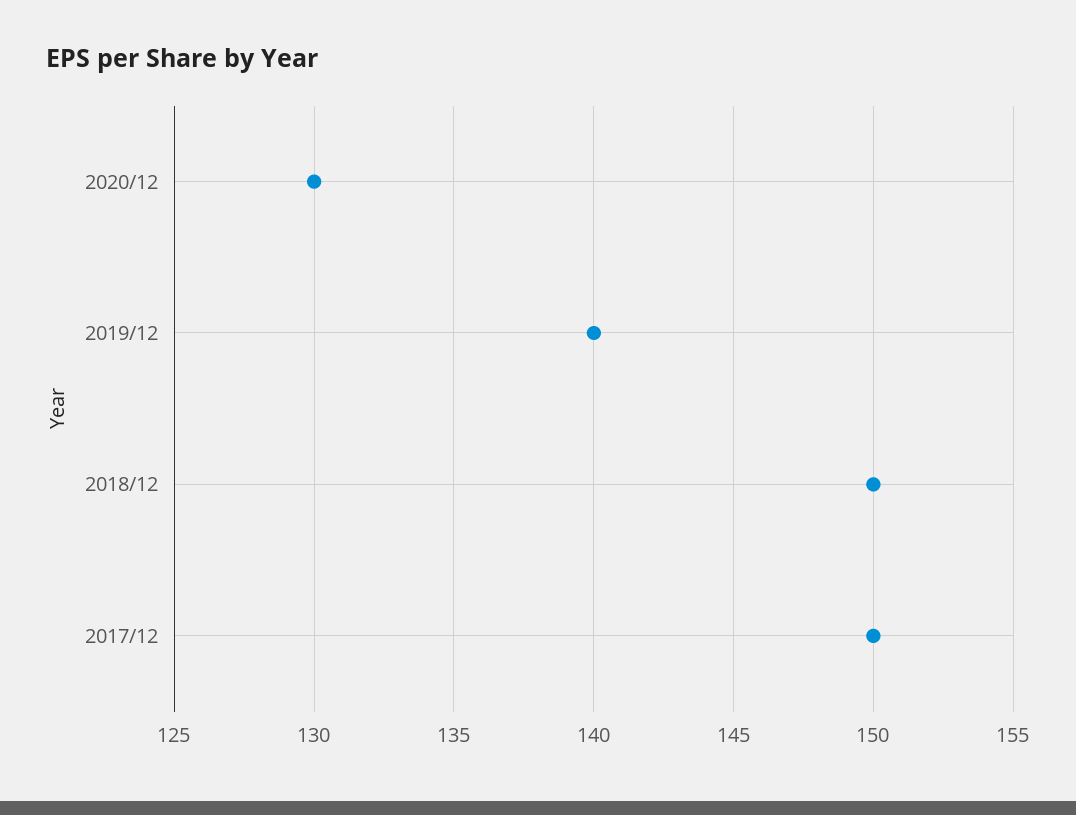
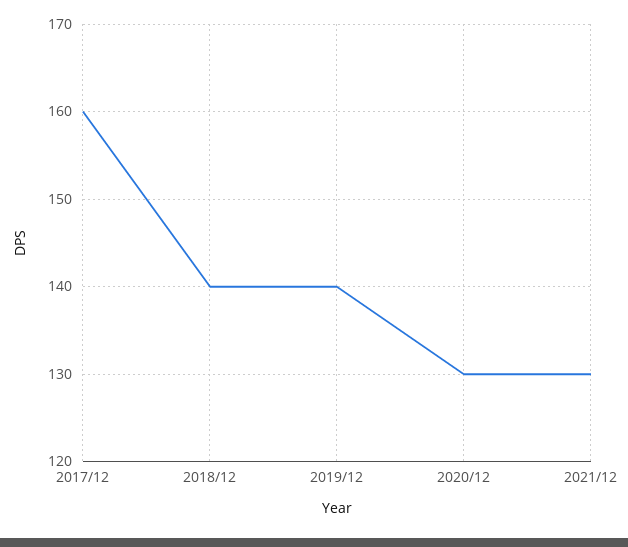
2018/12: 150 -> 140
2017/12: 150 -> 160
2021/12: none -> 130

